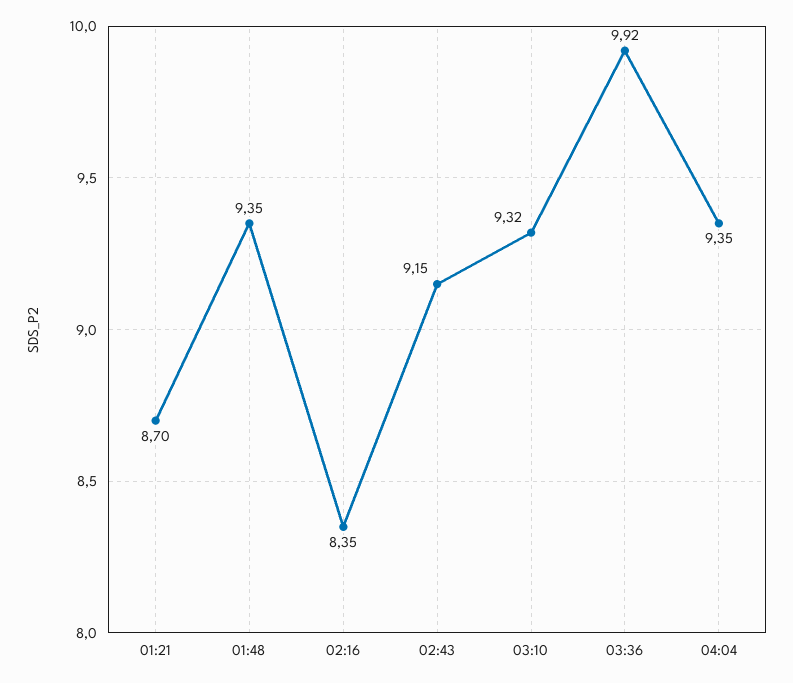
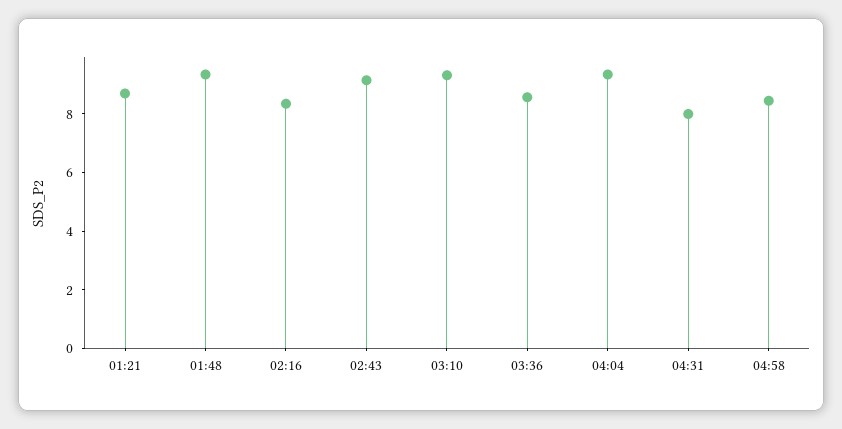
03:36: 9.92 -> 8.5
04:31: none -> 8
04:58: none -> 8.5

